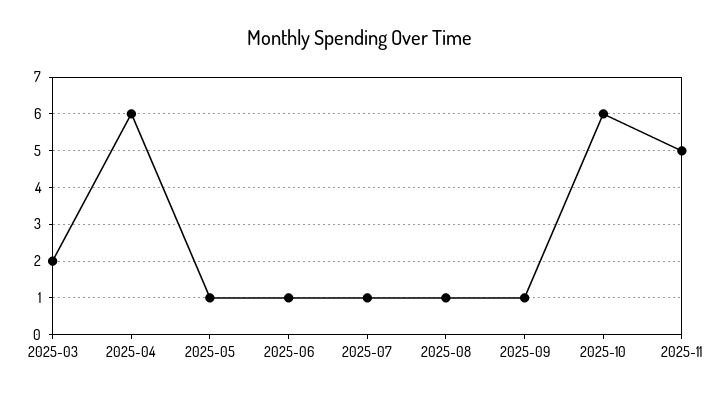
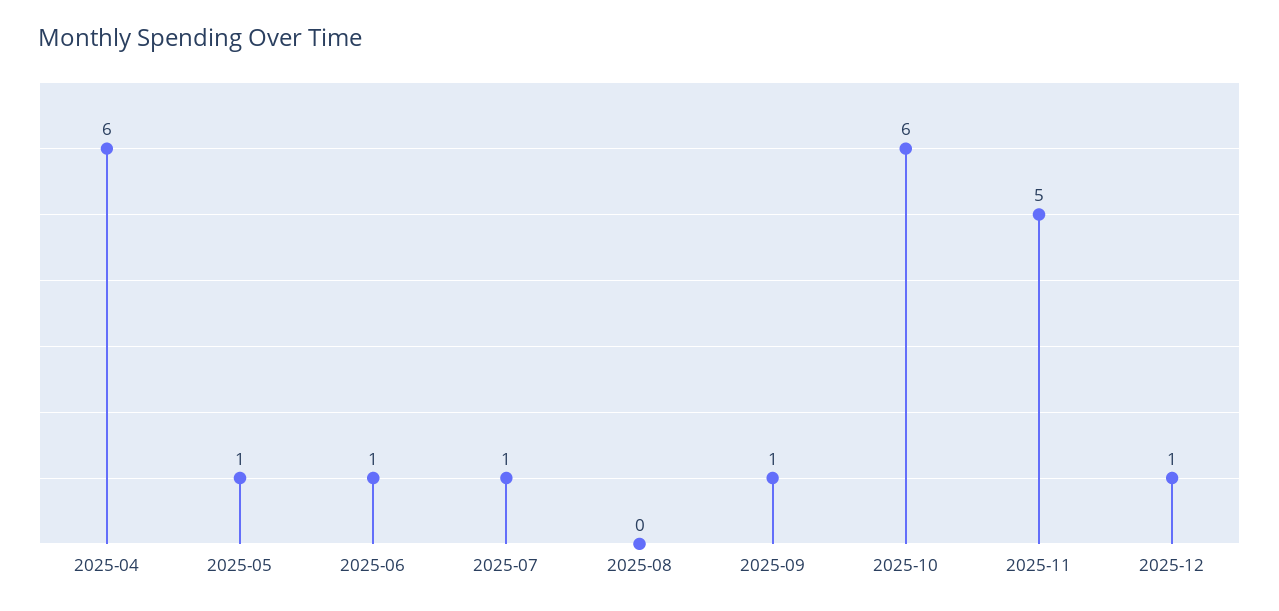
2025-03: 2 -> none
2025-08: 1 -> 0
2025-12: none -> 1

